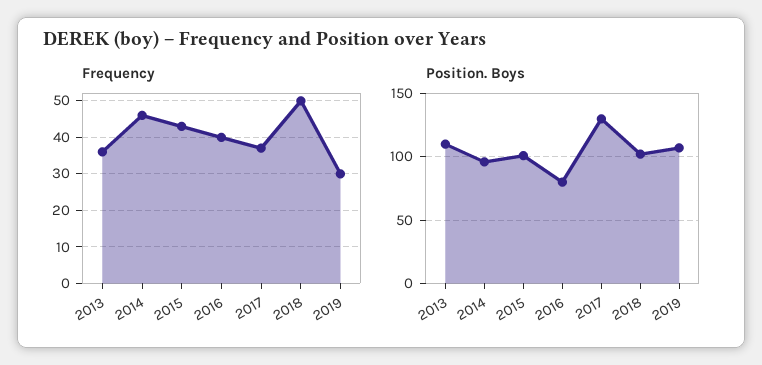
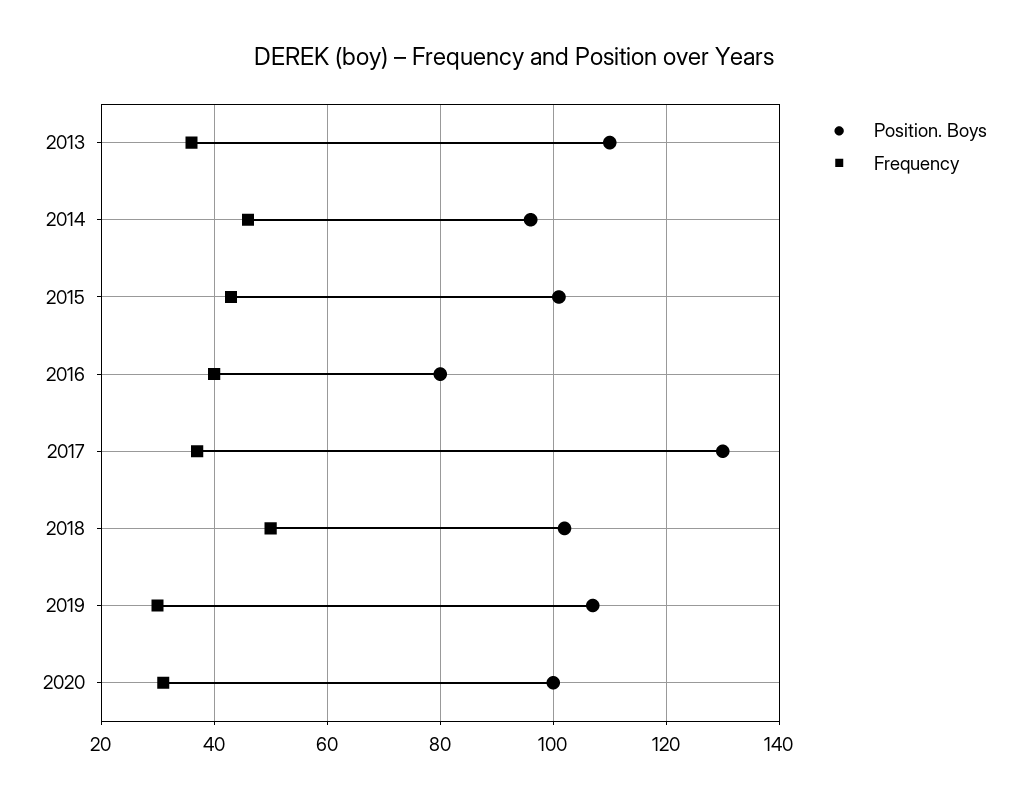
Position. Boys, 2020: none -> 100
Frequency, 2020: none -> 30

